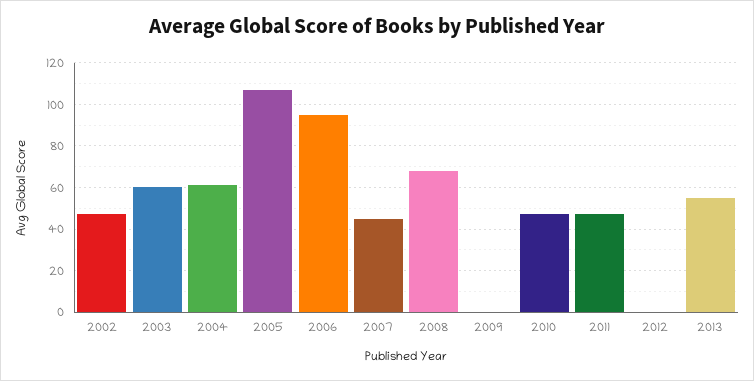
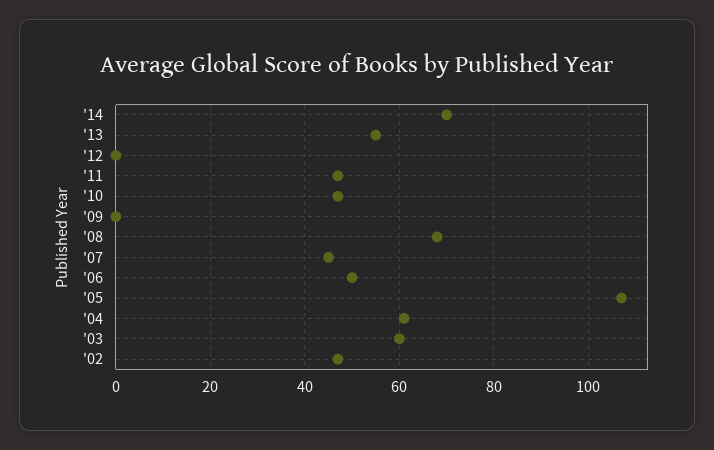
2006: 95 -> 50
'14: none -> 70

